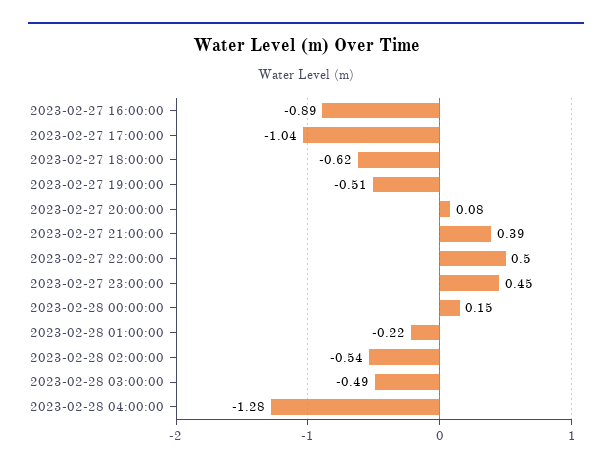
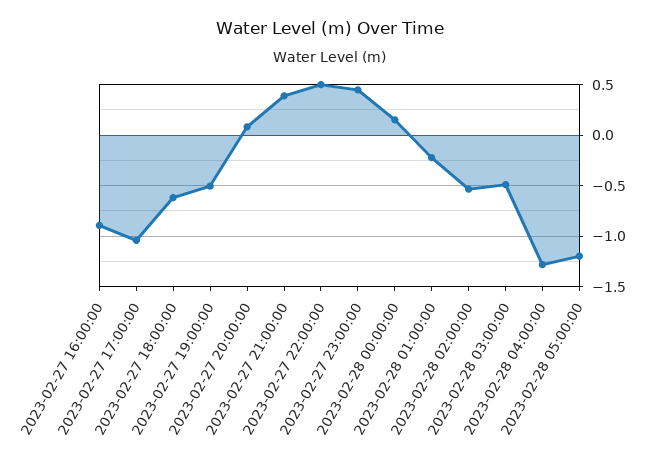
2023-02-28 05:00:00: none -> -1.2

